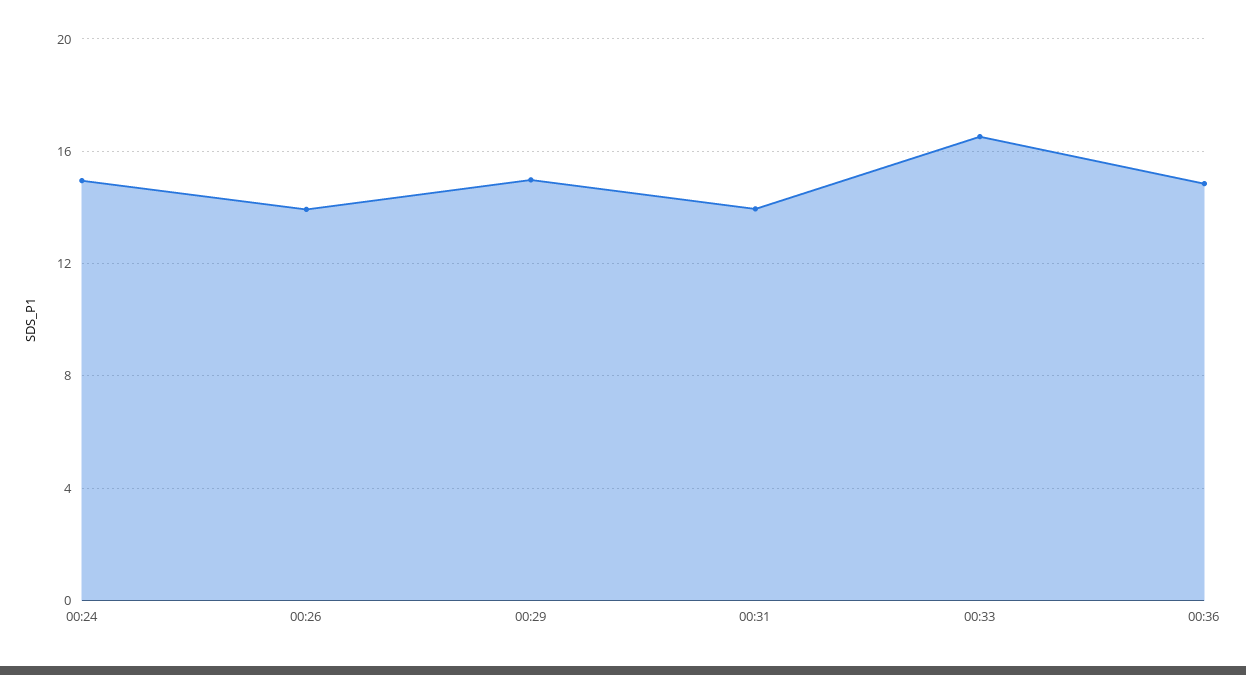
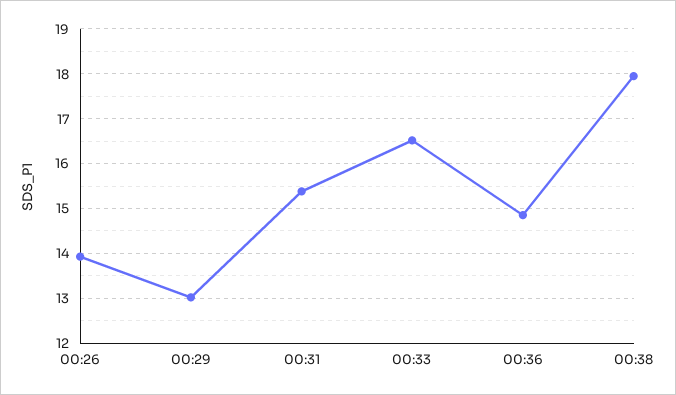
00:24: 15 -> none
00:29: 15 -> 13
00:31: 14 -> 15.4
00:38: none -> 18

